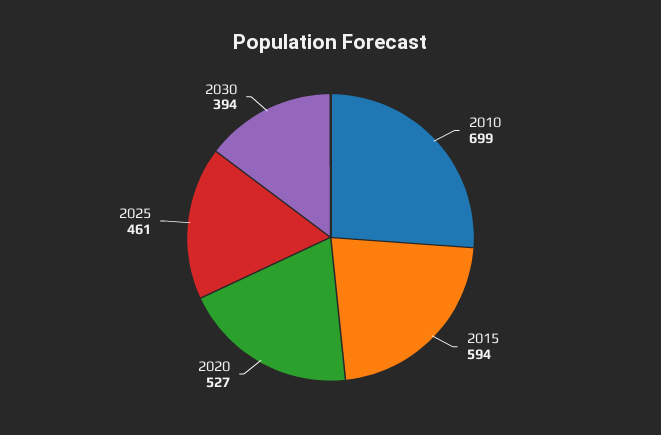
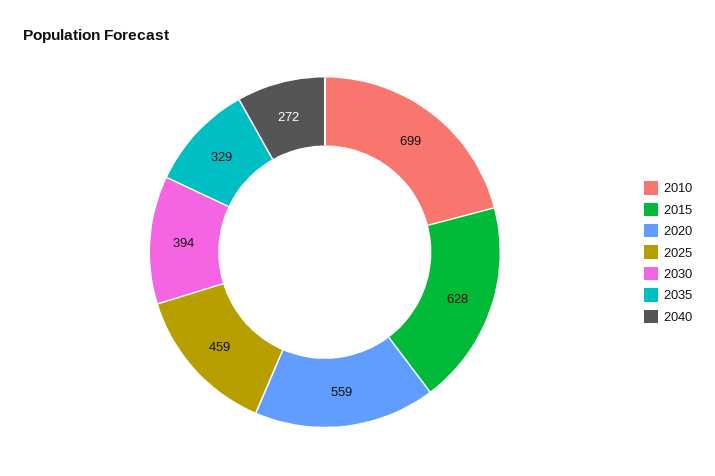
2015: 594 -> 628
2020: 527 -> 559
2025: 461 -> 459
2035: none -> 329
2040: none -> 272

